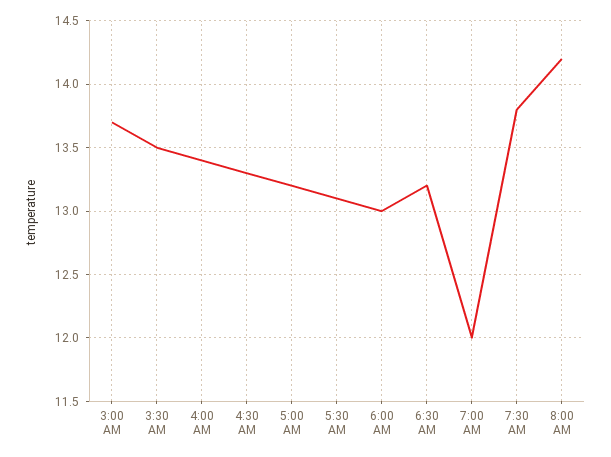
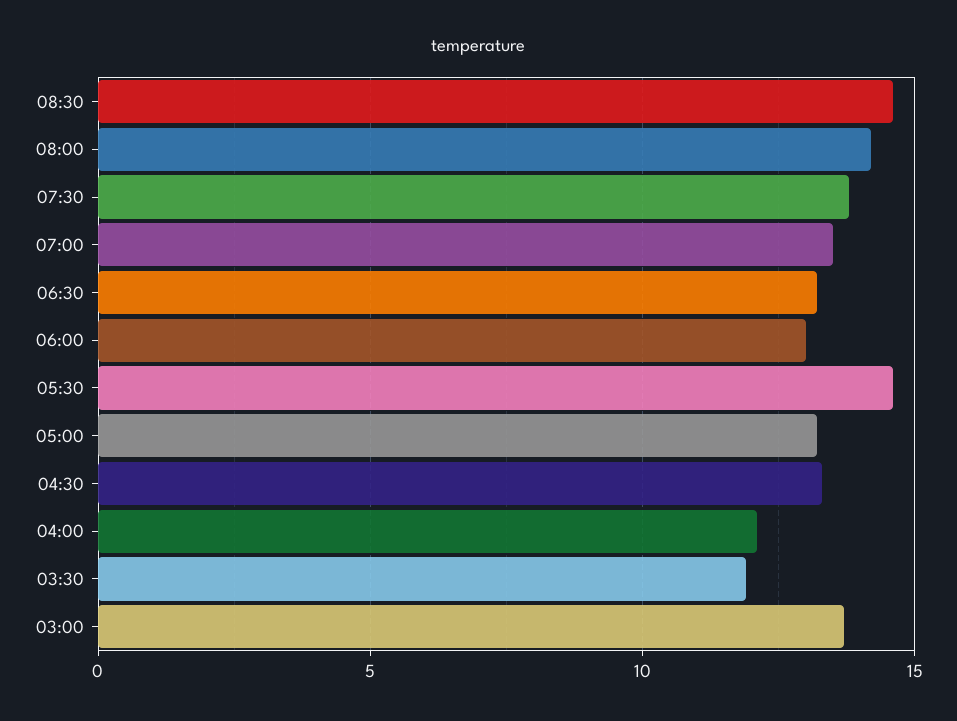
3:30 AM: 13.5 -> 12
4:00 AM: 13.4 -> 12
5:30 AM: 13.1 -> 14.5
7:00 AM: 12 -> 13.5
08:30: none -> 14.5

